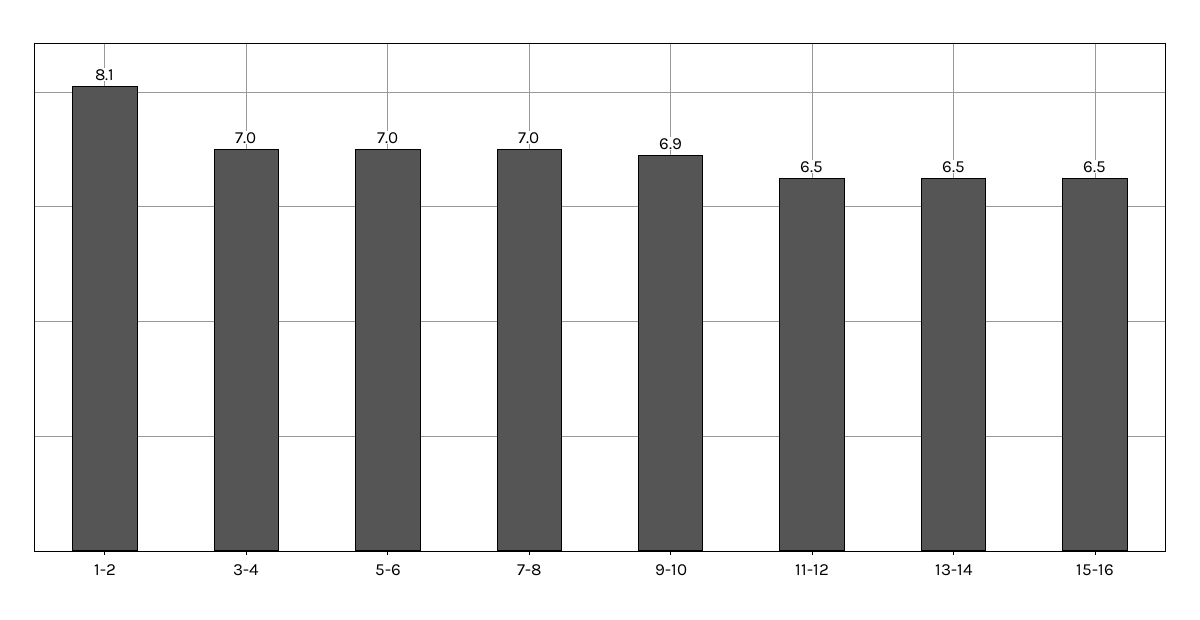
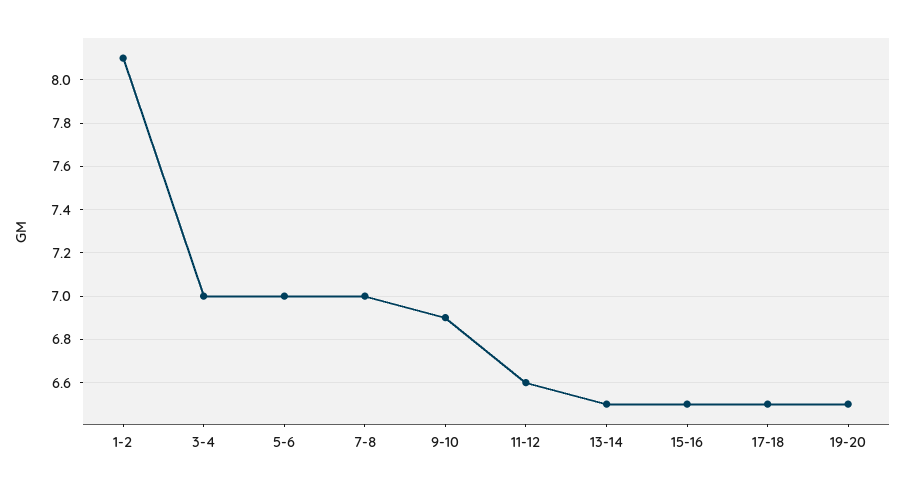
11-12: 6.5 -> 6.6
17-18: none -> 6.5
19-20: none -> 6.5

